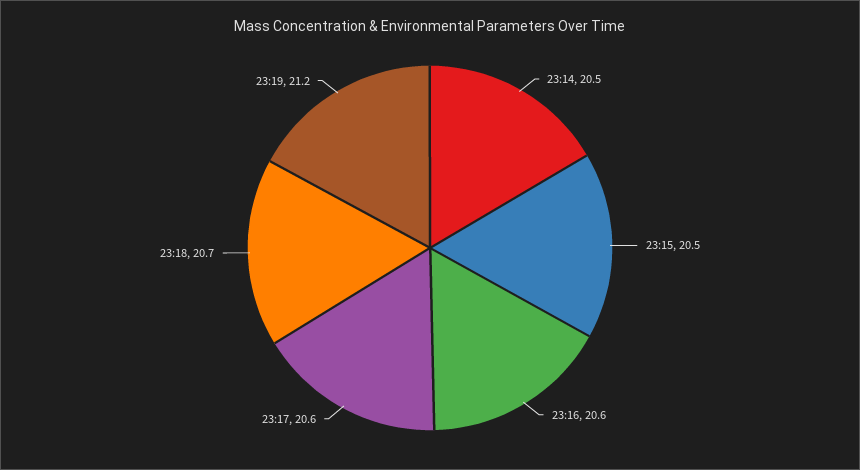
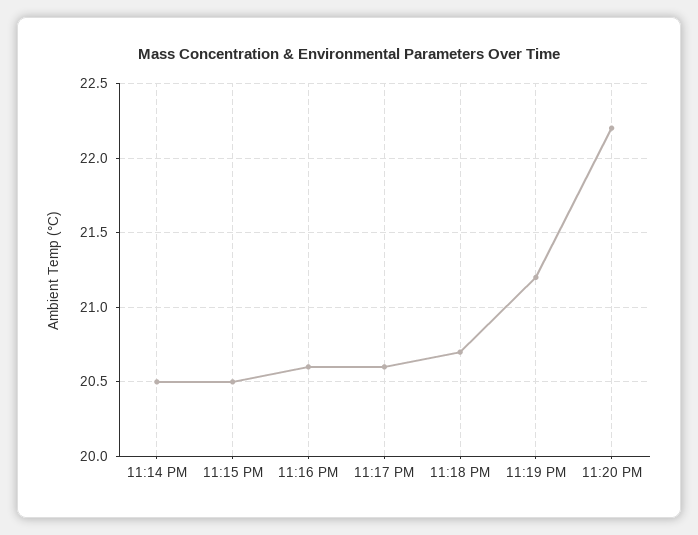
11:20 PM: none -> 22.2

